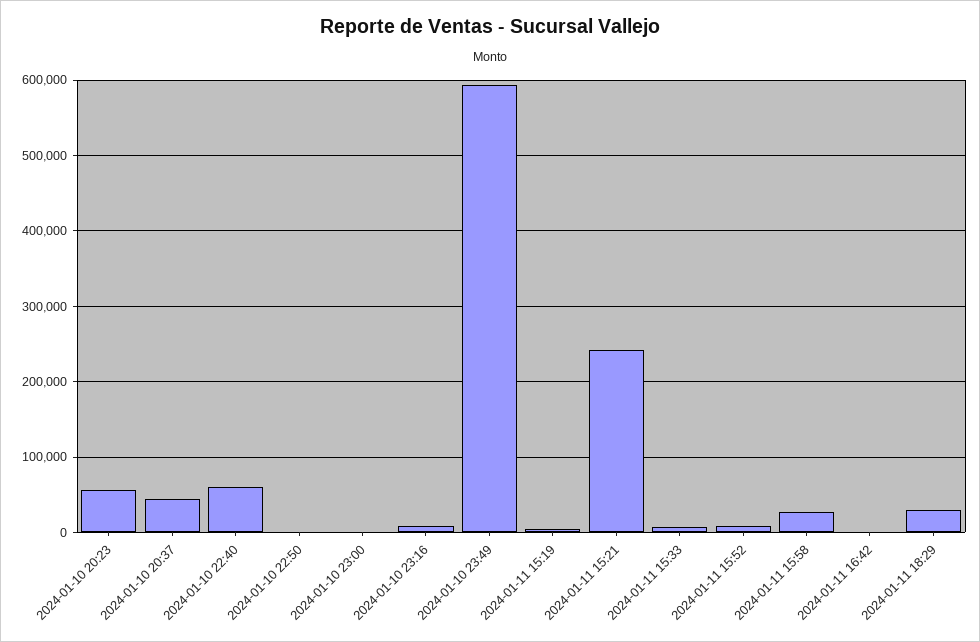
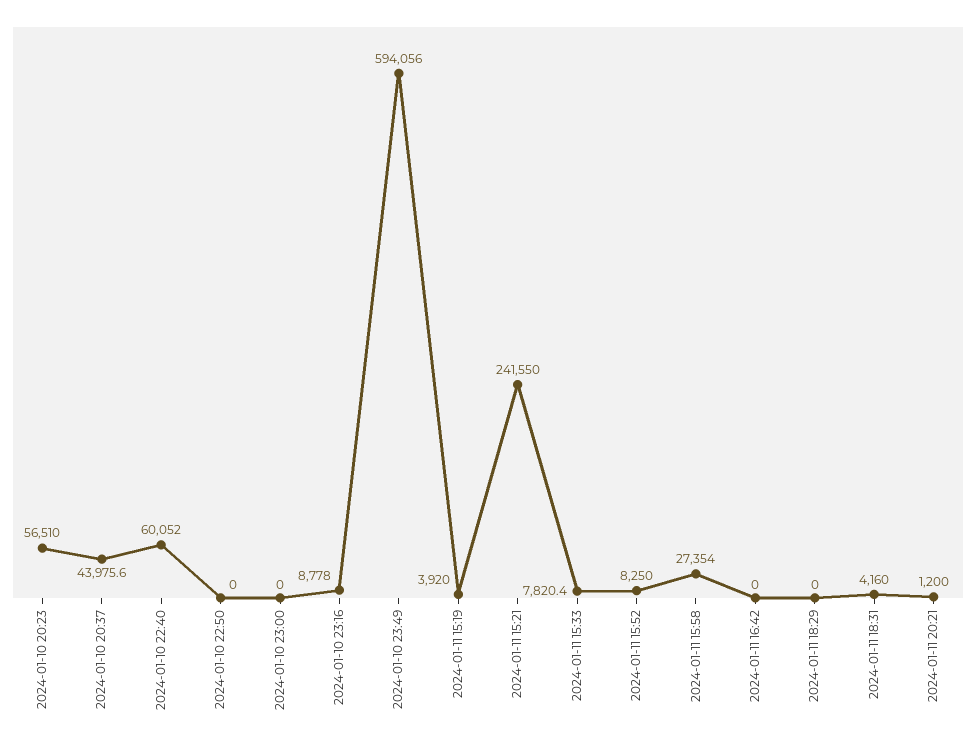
2024-01-11 18:29: 30000 -> 0
2024-01-11 18:31: none -> 4160
2024-01-11 20:21: none -> 1200

